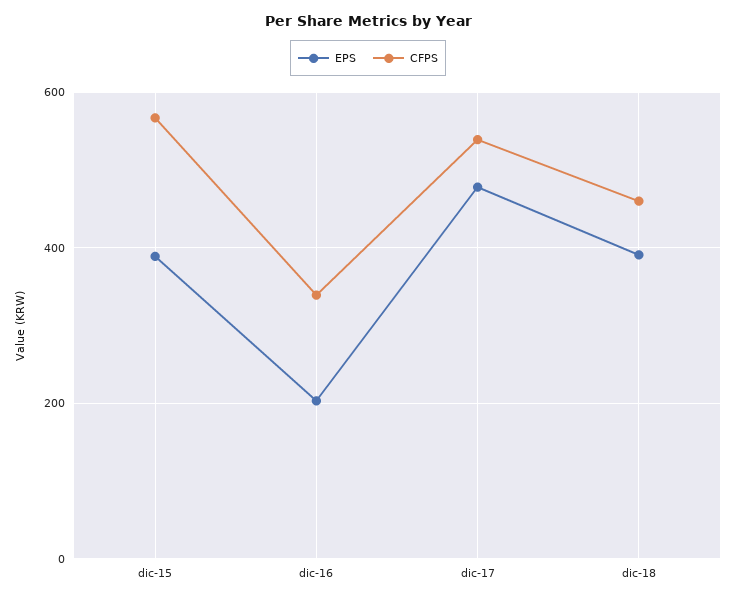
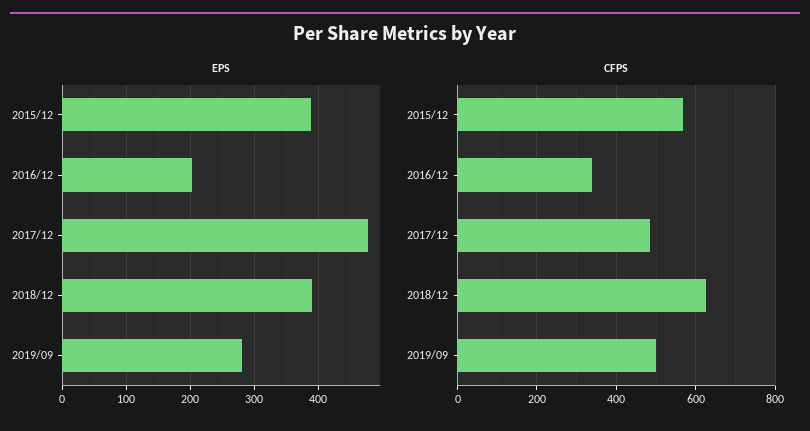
CFPS, dic-17: 540 -> 480
CFPS, dic-18: 460 -> 620
EPS, 2019/09: none -> 280
CFPS, 2019/09: none -> 500

